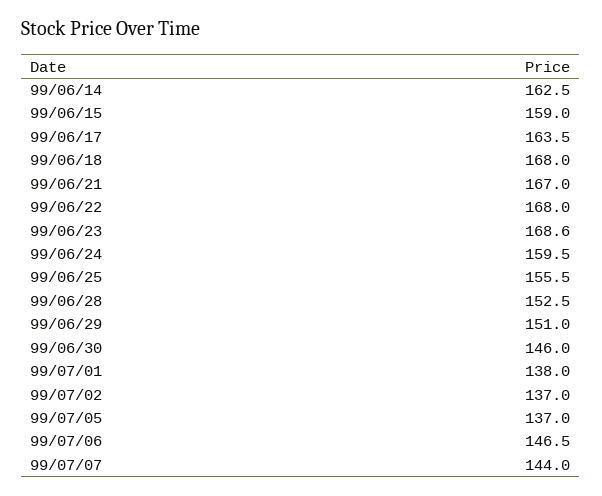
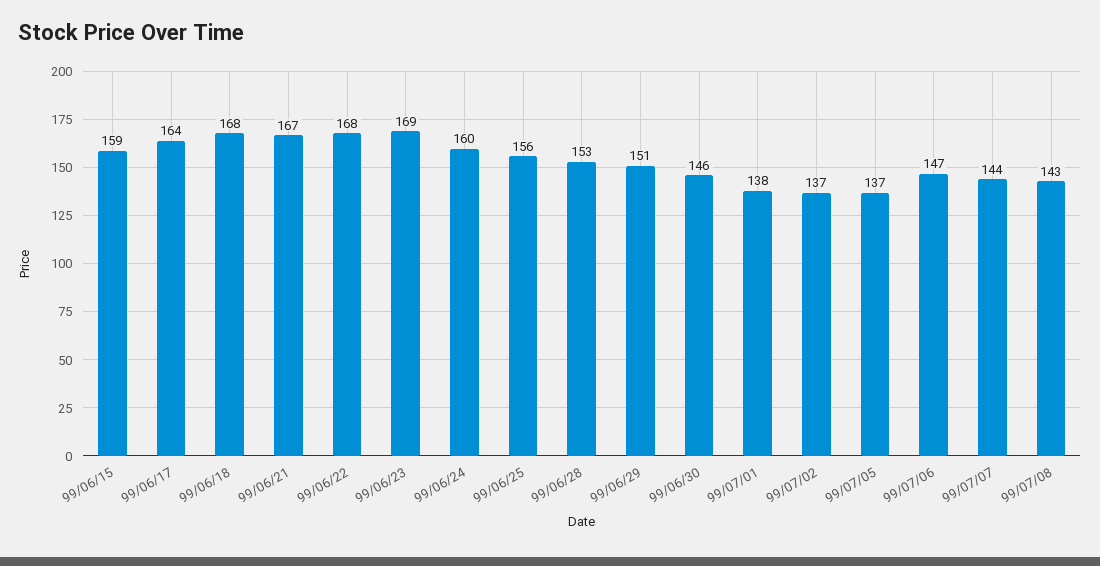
99/06/14: 162.5 -> none
99/07/08: none -> 143

